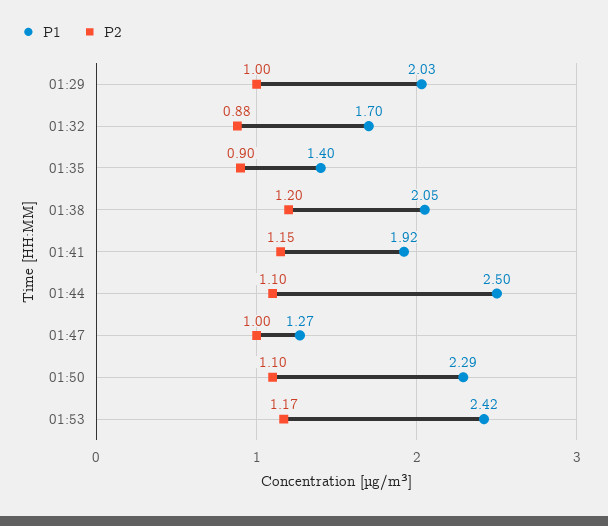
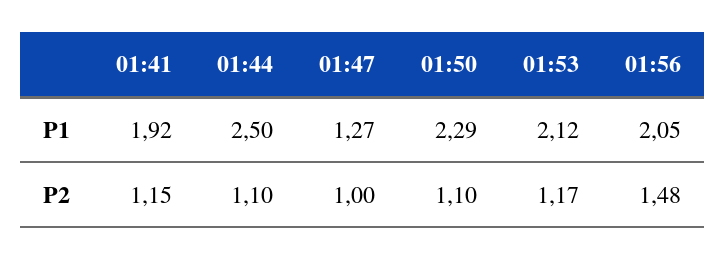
P1, 01:29: 2.03 -> none
P2, 01:29: 1 -> none
P1, 01:32: 1.7 -> none
P2, 01:32: 0.88 -> none
P1, 01:35: 1.4 -> none
P2, 01:35: 0.9 -> none
P1, 01:38: 2.05 -> none
P2, 01:38: 1.2 -> none
P1, 01:53: 2.42 -> 2.12
P1, 01:56: none -> 2.05
P2, 01:56: none -> 1.48

